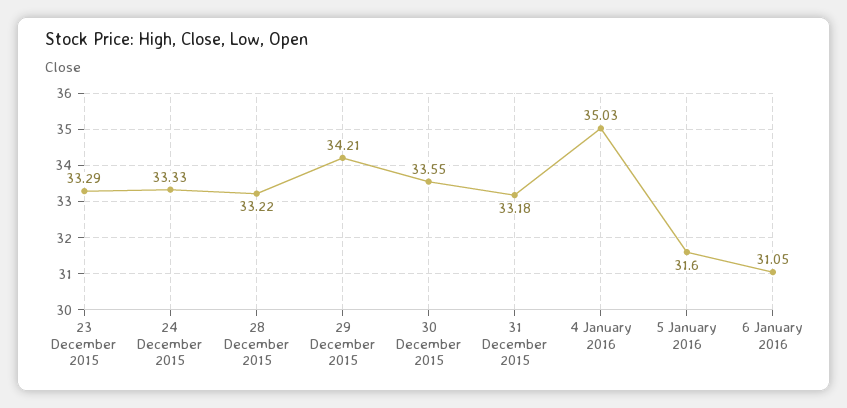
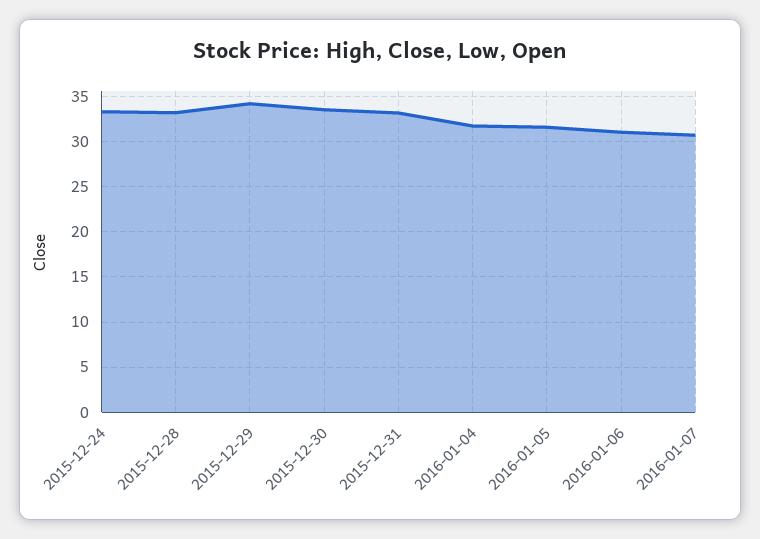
23 December 2015: 33.29 -> none
4 January 2016: 35.03 -> 32
2016-01-07: none -> 31

